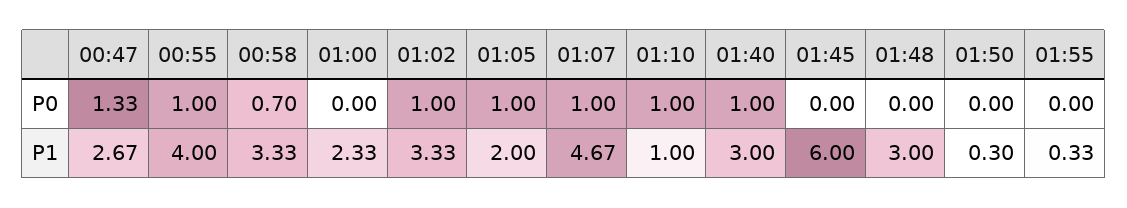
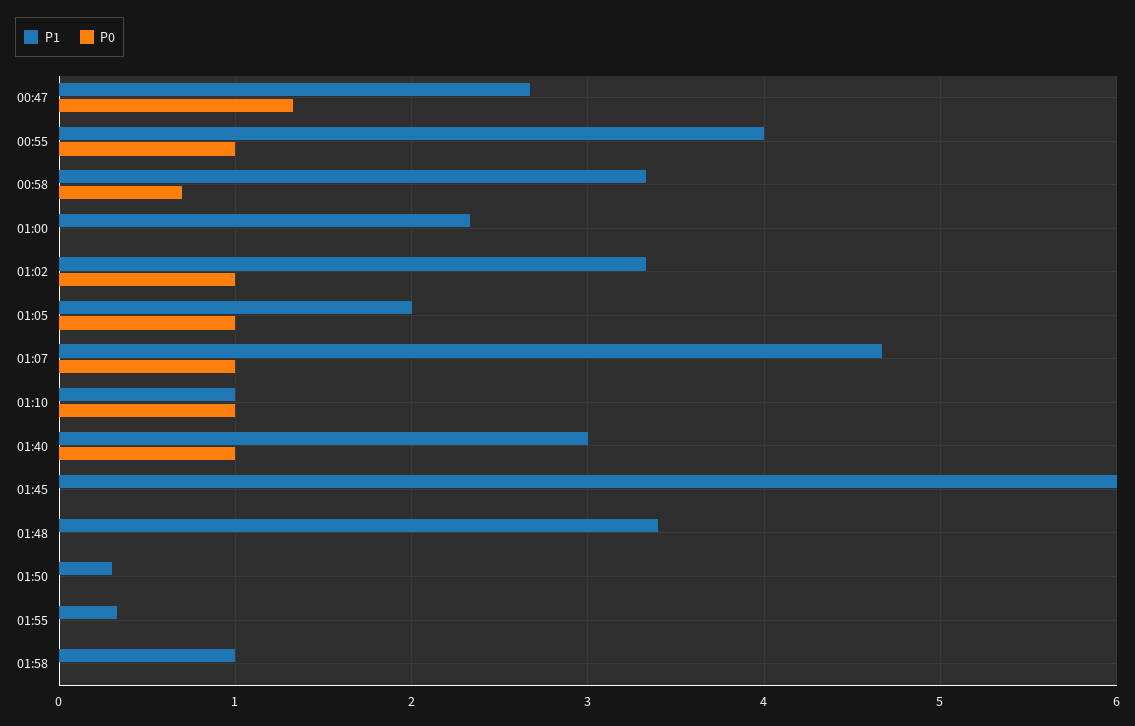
P1, 01:48: 3 -> 3.4
P1, 01:58: none -> 1
P0, 01:58: none -> 0

